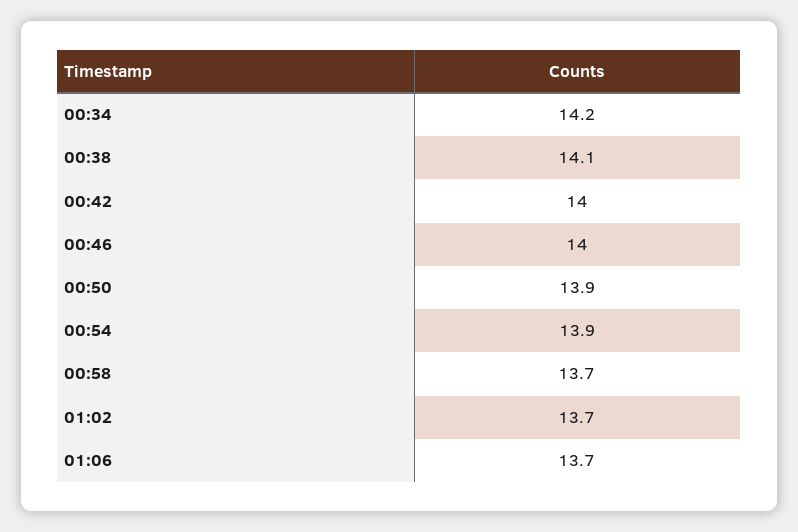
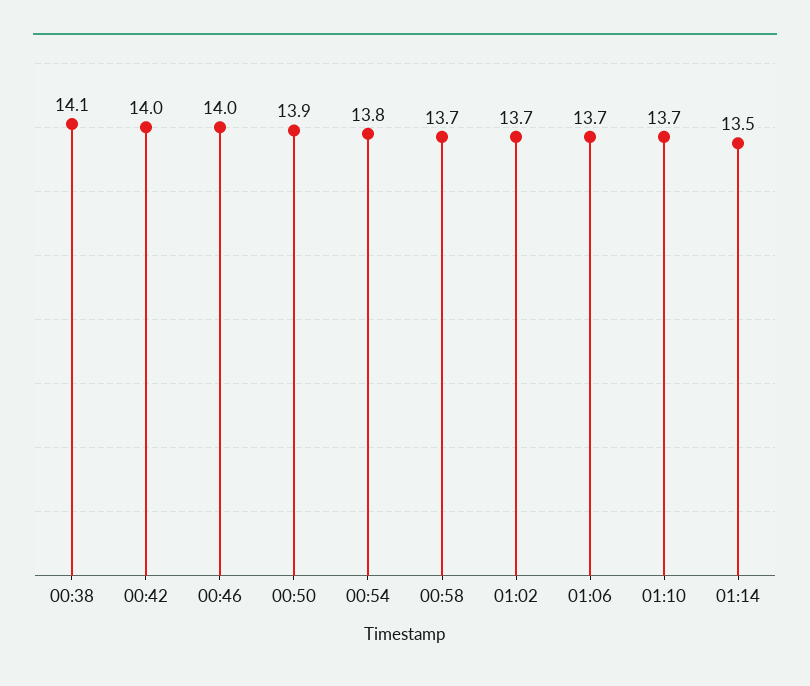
00:34: 14.2 -> none
00:54: 13.9 -> 13.8
01:10: none -> 13.7
01:14: none -> 13.5

